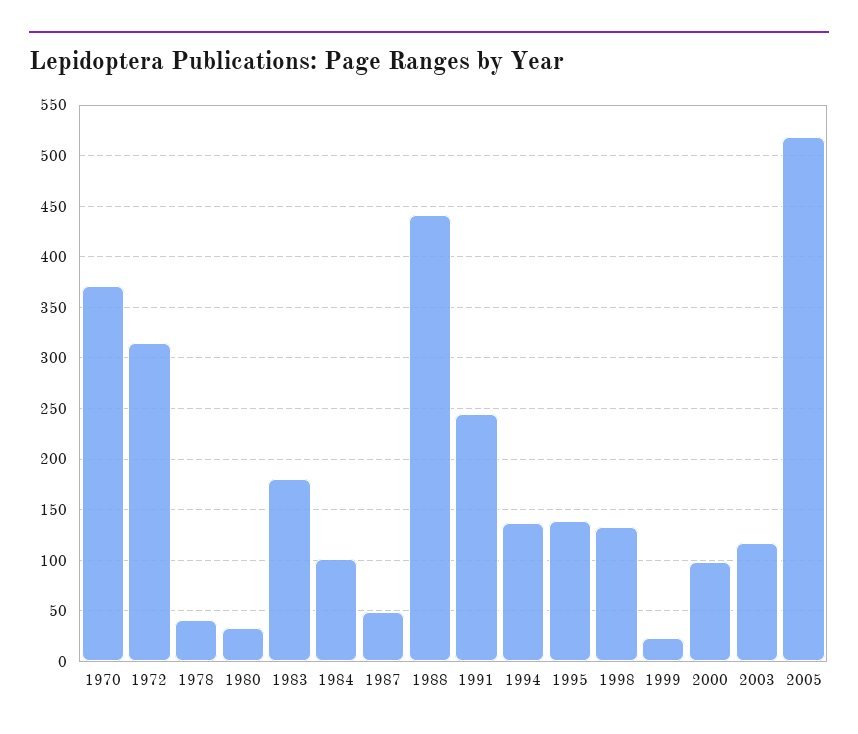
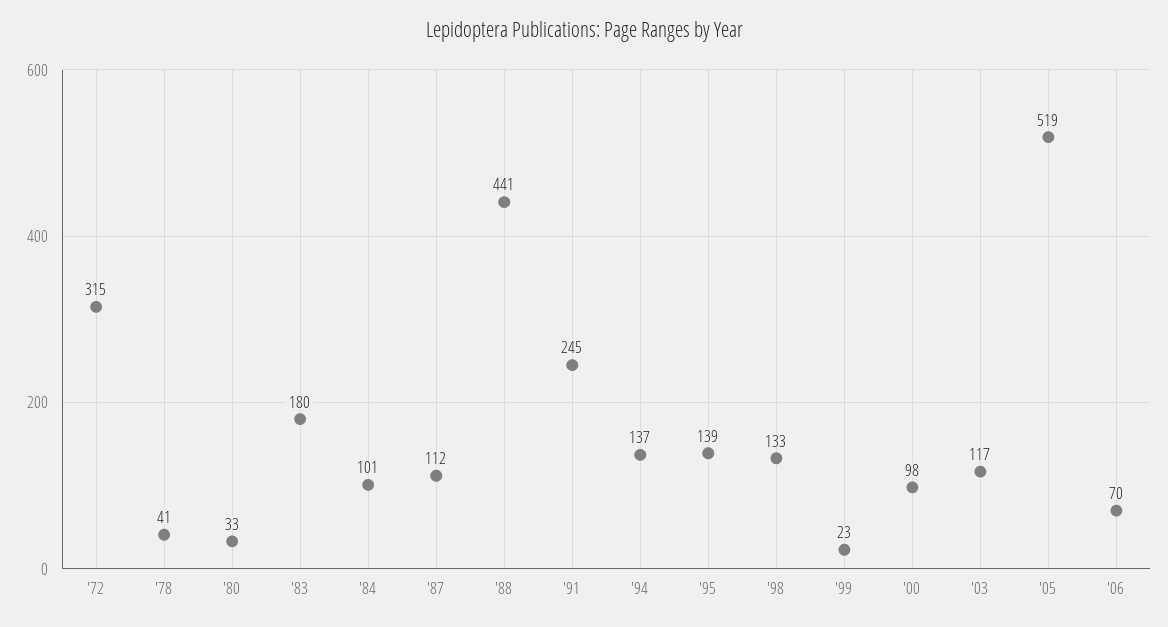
1970: 370 -> none
1987: 50 -> 112
'06: none -> 70

